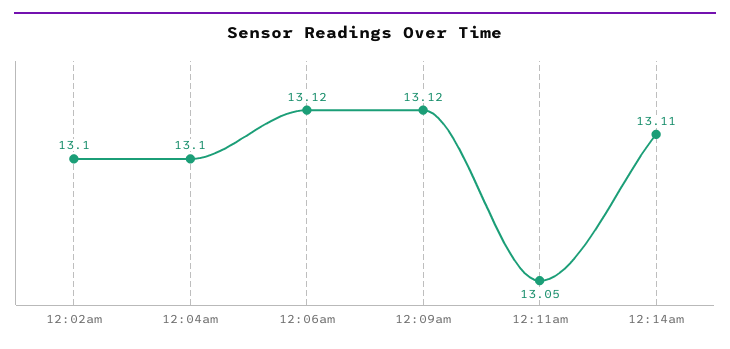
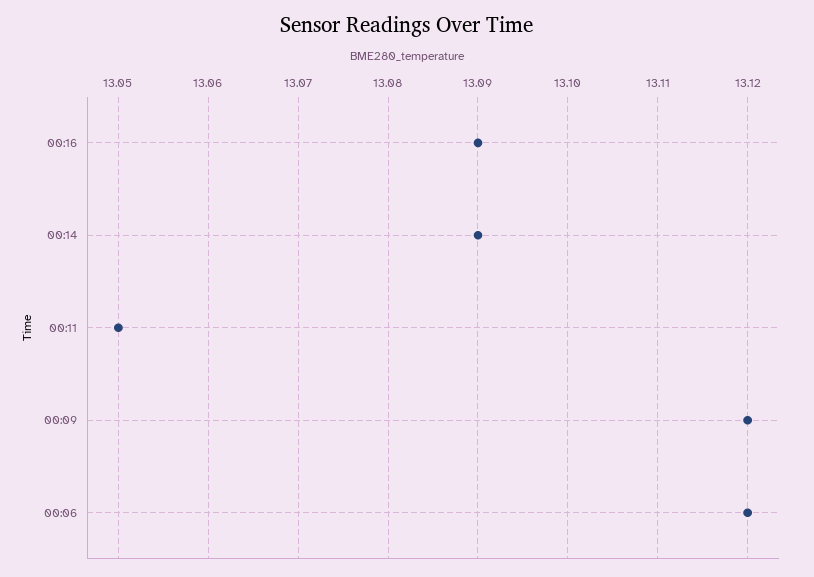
12:02am: 13.1 -> none
12:04am: 13.1 -> none
12:14am: 13.11 -> 13.09
00:16: none -> 13.09

